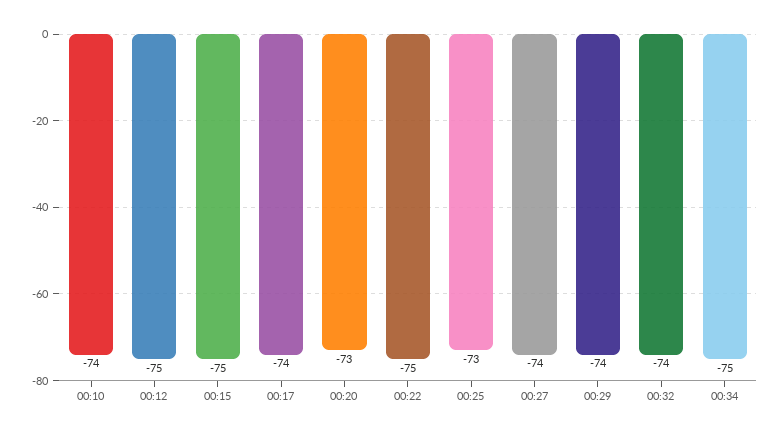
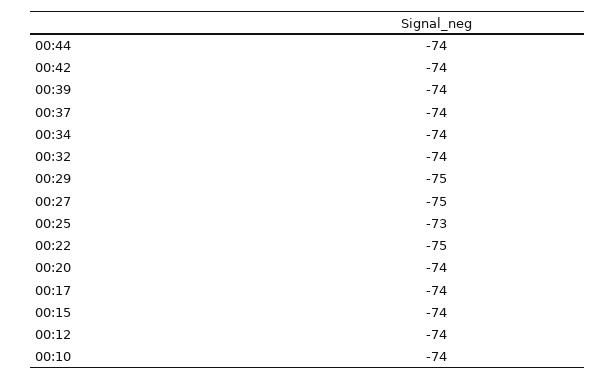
00:12: -75 -> -74
00:15: -75 -> -74
00:20: -73 -> -74
00:27: -74 -> -75
00:29: -74 -> -75
00:34: -75 -> -74
00:44: none -> -74
00:42: none -> -74
00:39: none -> -74
00:37: none -> -74

